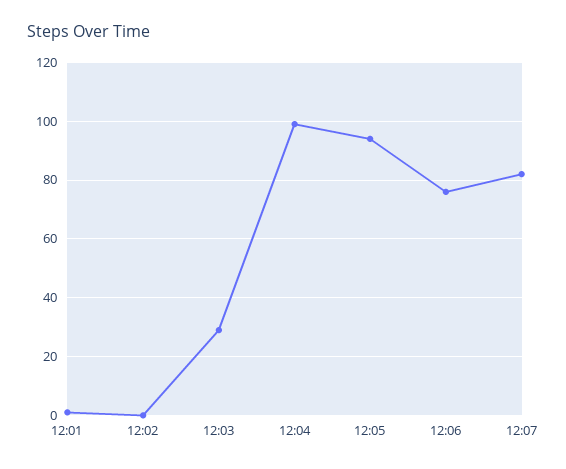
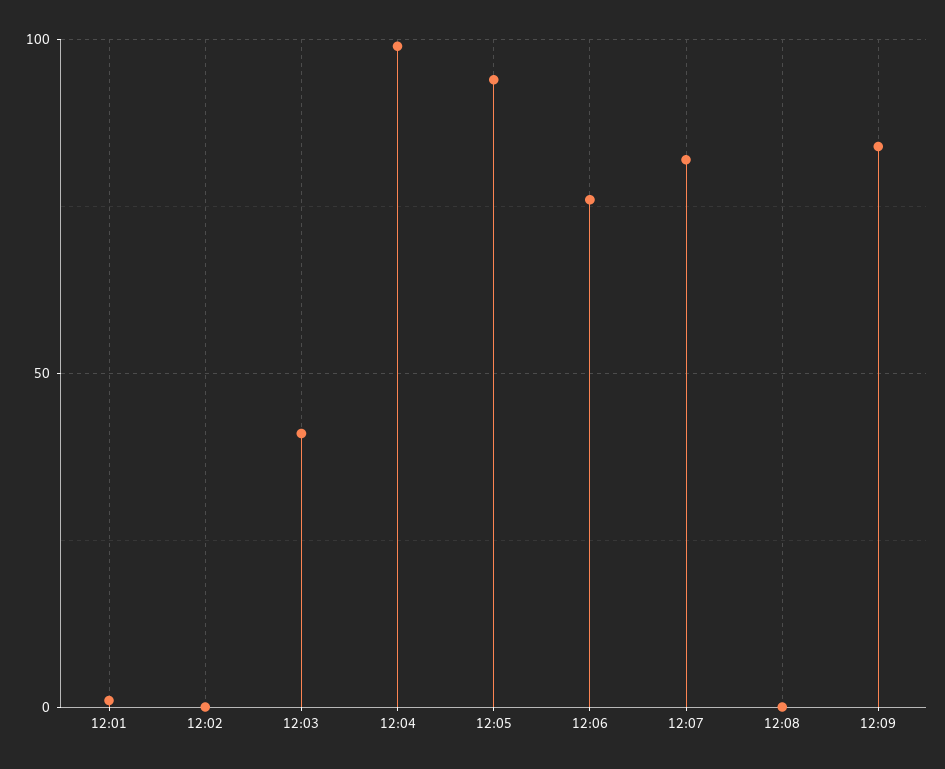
12:03: 30 -> 40
12:08: none -> 0
12:09: none -> 85

